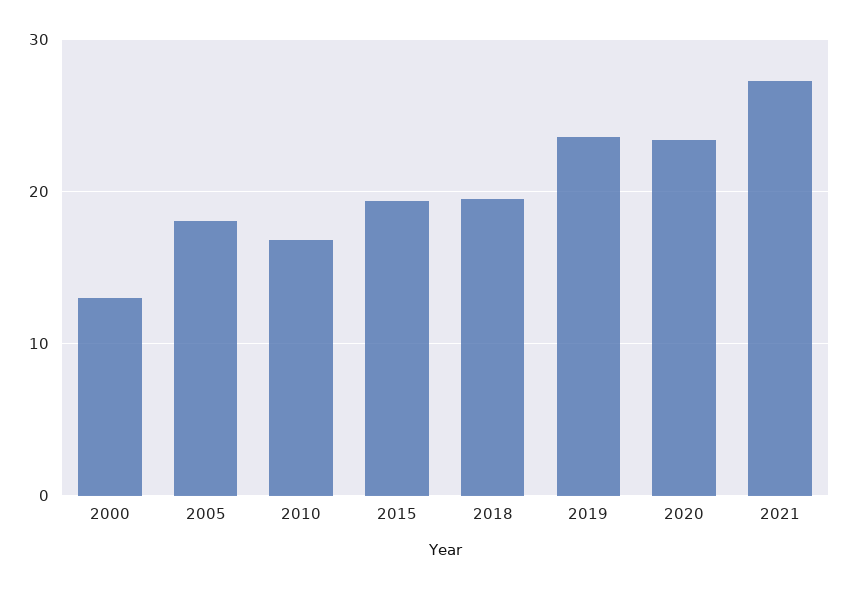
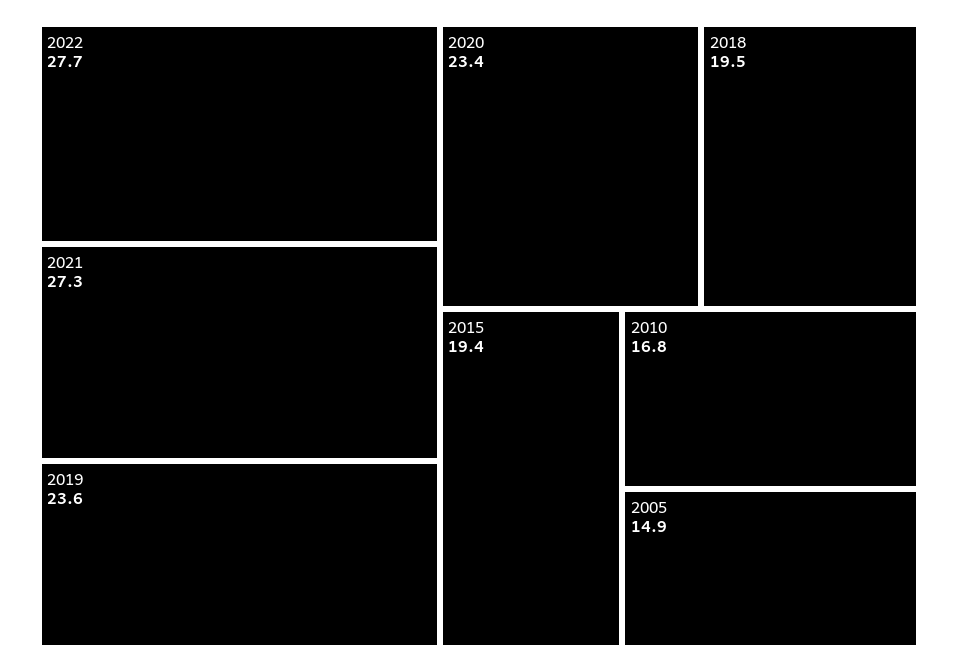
2000: 13 -> none
2005: 18 -> 14.9
2022: none -> 27.7

